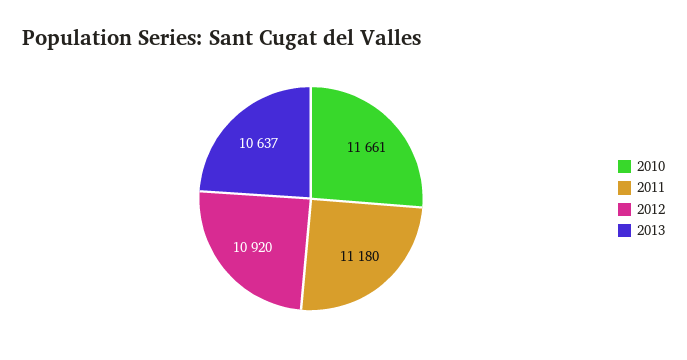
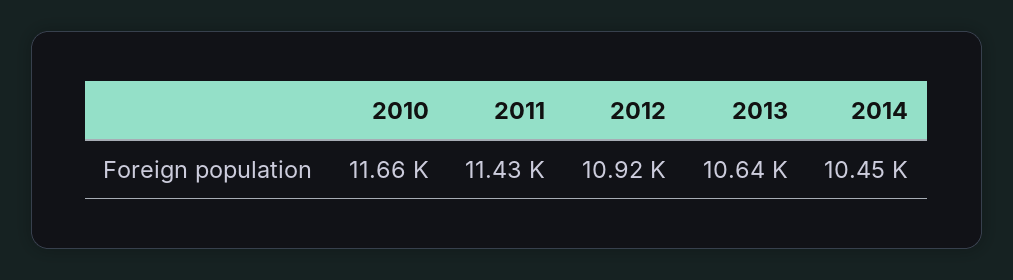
2011: 11180 -> 11430
2014: none -> 10450

